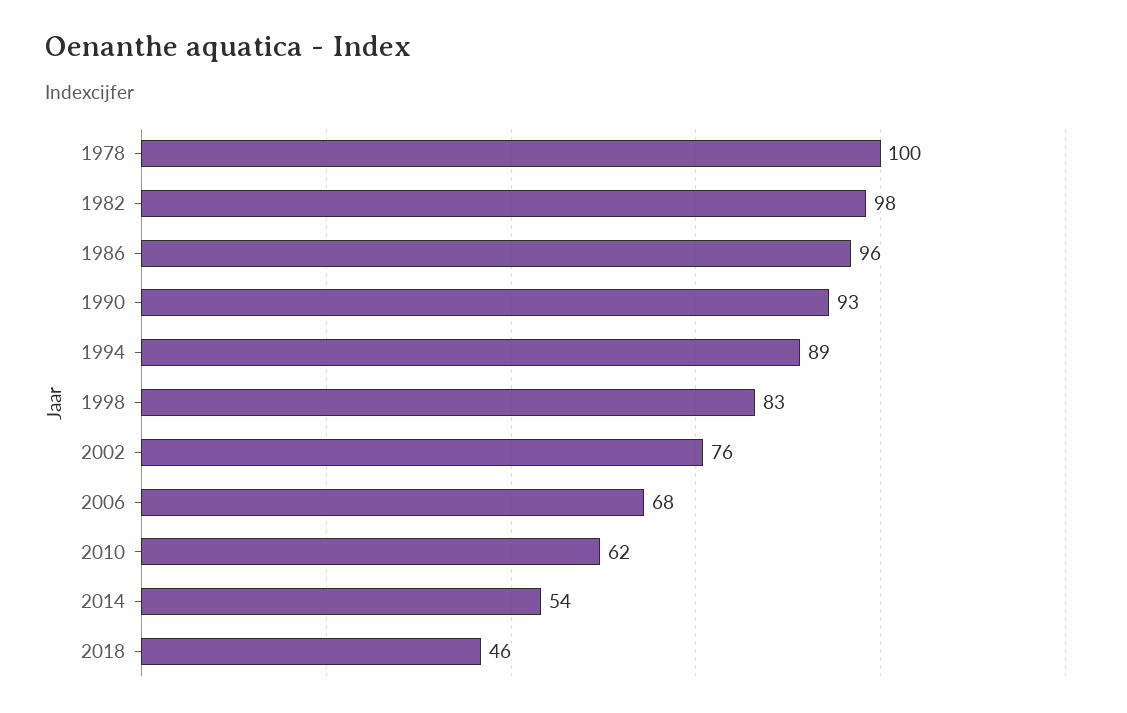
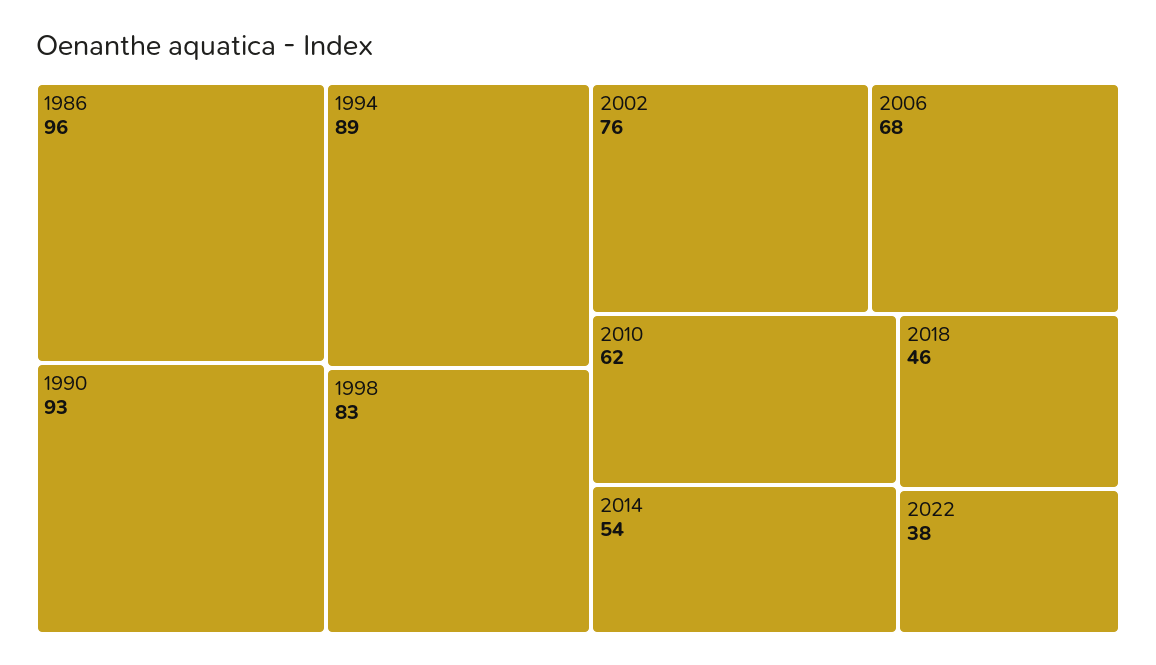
1978: 100 -> none
1982: 98 -> none
2022: none -> 38

